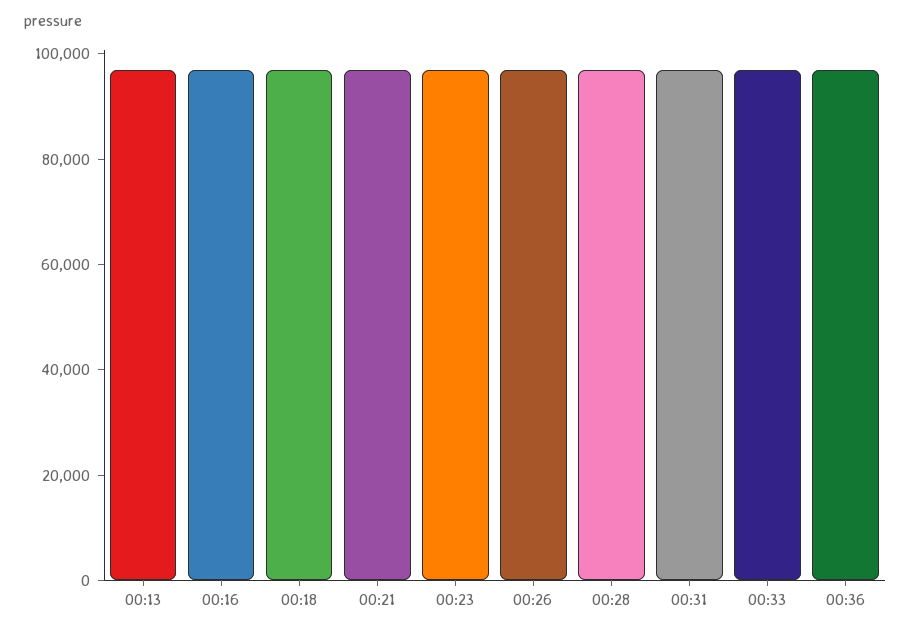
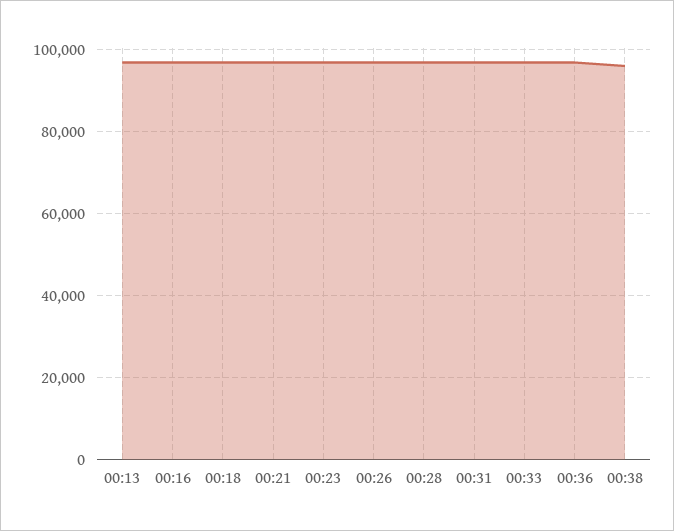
00:38: none -> 96000

